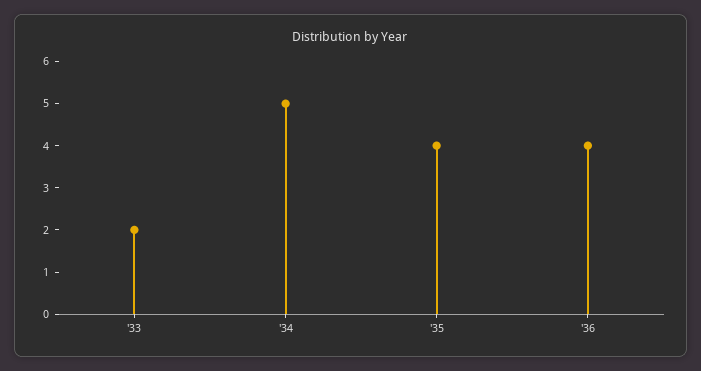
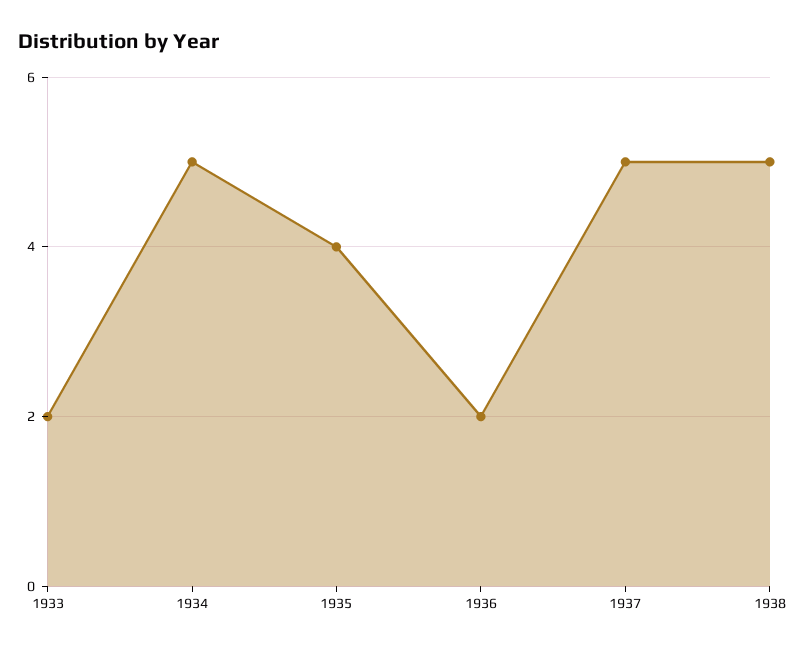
'36: 4 -> 2
1937: none -> 5
1938: none -> 5

